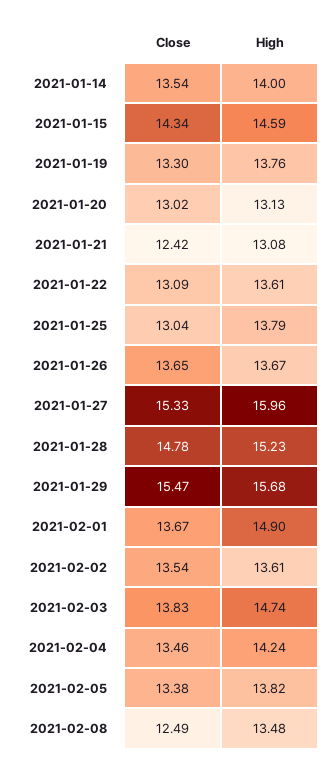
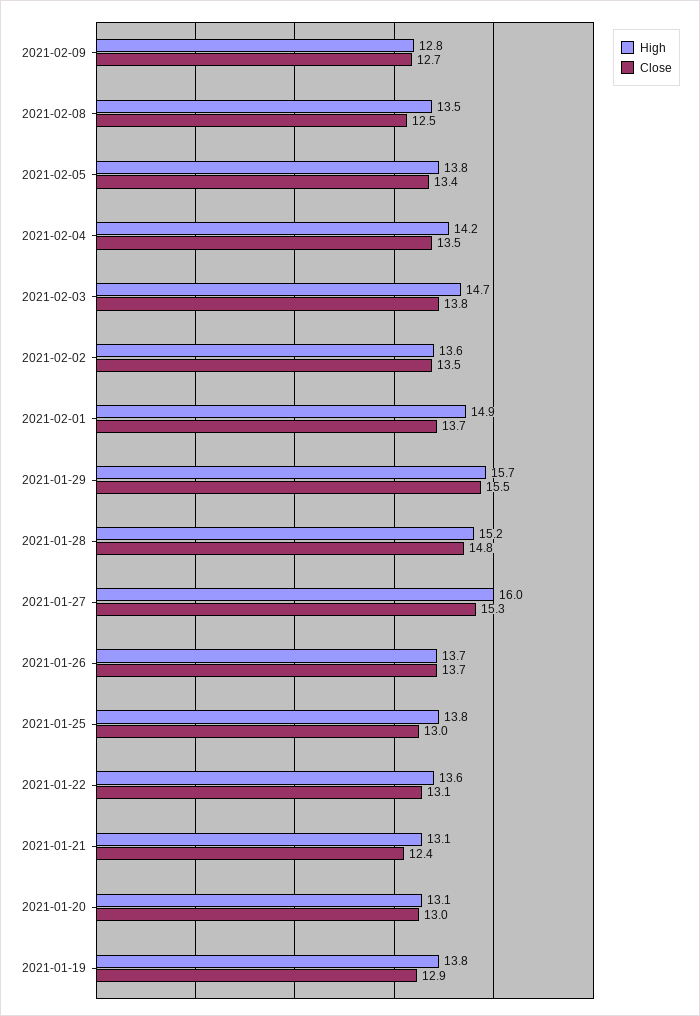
Close, 2021-01-14: 13.54 -> none
High, 2021-01-14: 14 -> none
Close, 2021-01-15: 14.34 -> none
High, 2021-01-15: 14.59 -> none
Close, 2021-01-19: 13.3 -> 12.9
High, 2021-02-09: none -> 12.8
Close, 2021-02-09: none -> 12.7

